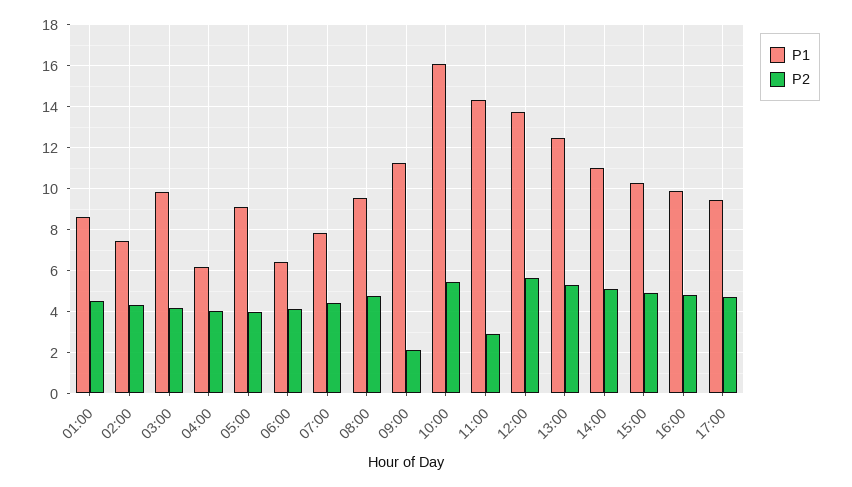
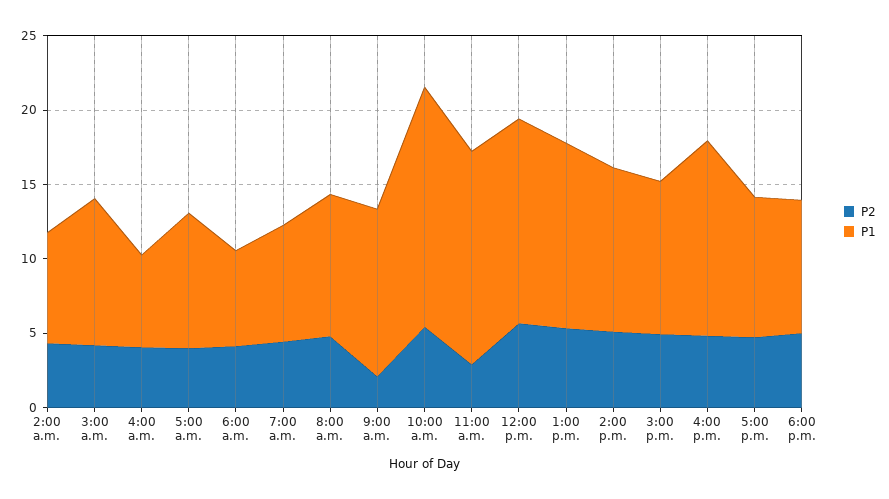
P1, 01:00: 8.5 -> none
P2, 01:00: 4.5 -> none
P1, 16:00: 10 -> 13
P2, 6:00 p.m.: none -> 5
P1, 6:00 p.m.: none -> 9

